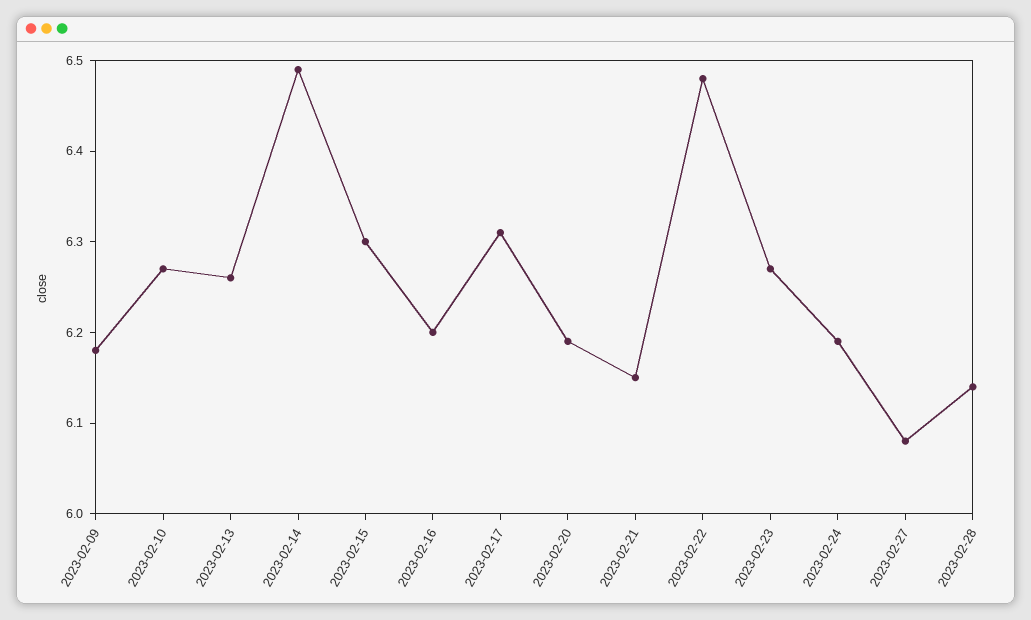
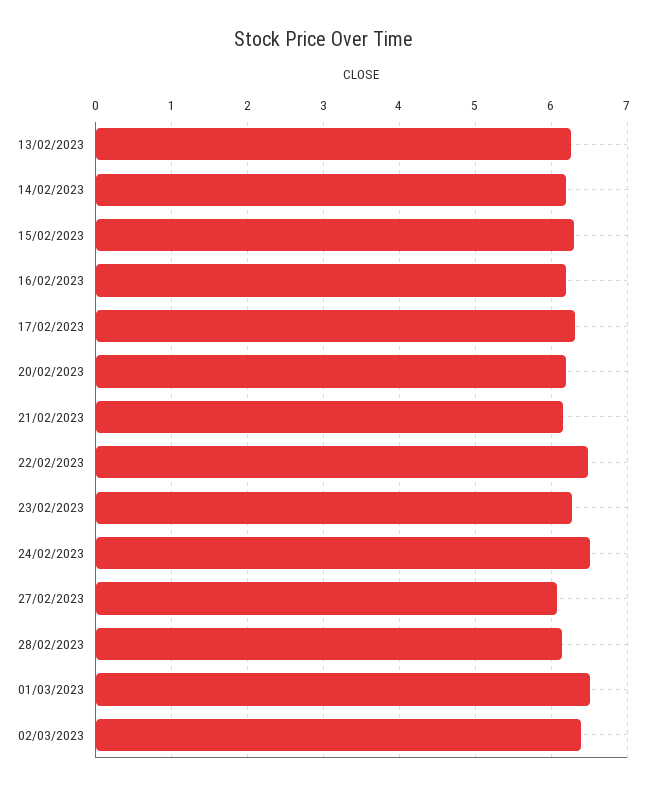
2023-02-09: 6.18 -> none
2023-02-10: 6.27 -> none
2023-02-14: 6.49 -> 6.2
2023-02-24: 6.19 -> 6.5
01/03/2023: none -> 6.5
02/03/2023: none -> 6.4

